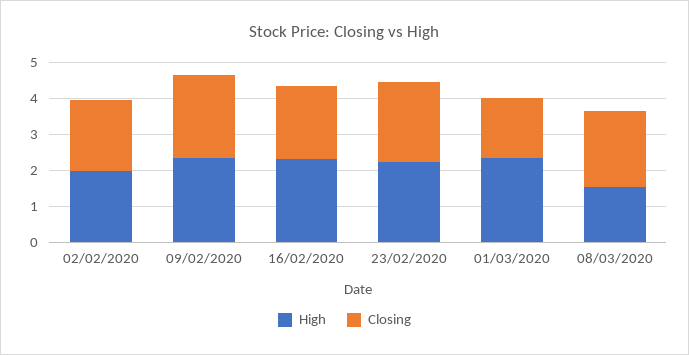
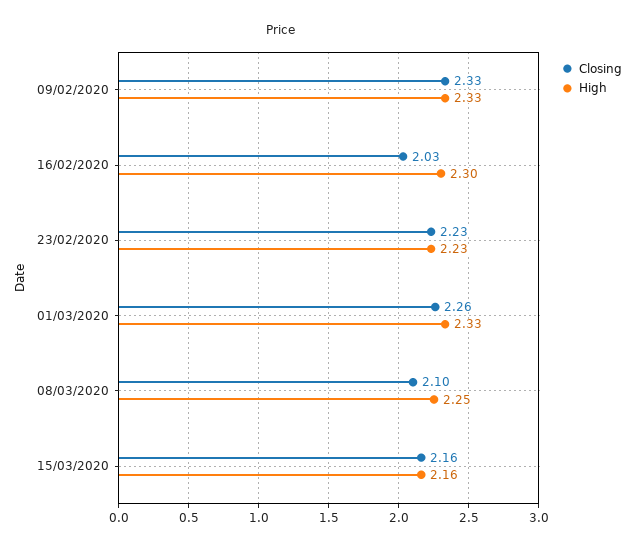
High, 02/02/2020: 2 -> none
Closing, 02/02/2020: 2 -> none
Closing, 01/03/2020: 1.75 -> 2.26
High, 08/03/2020: 1.5 -> 2.25
Closing, 15/03/2020: none -> 2.16
High, 15/03/2020: none -> 2.16

